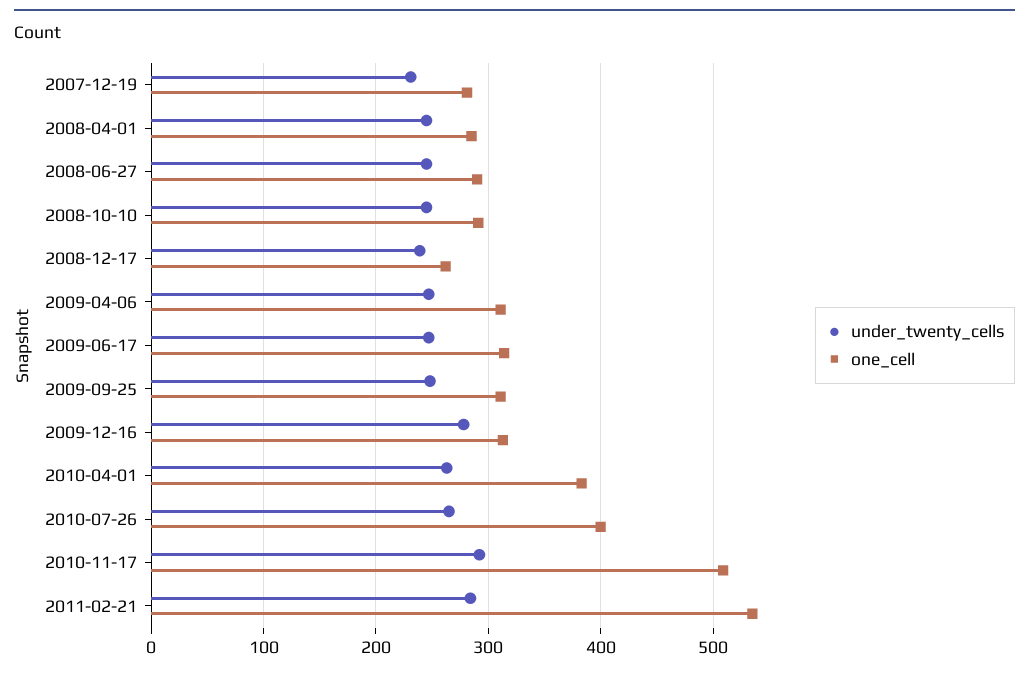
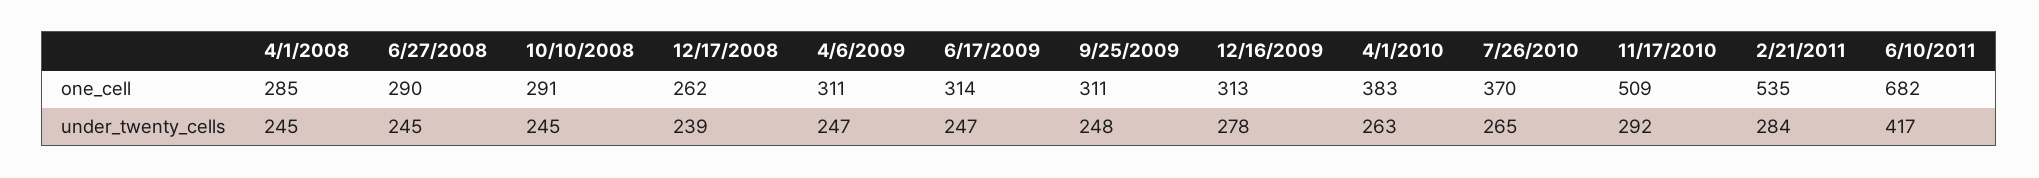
under_twenty_cells, 2007-12-19: 230 -> none
one_cell, 2007-12-19: 280 -> none
one_cell, 2010-07-26: 400 -> 370
one_cell, 6/10/2011: none -> 682
under_twenty_cells, 6/10/2011: none -> 417

